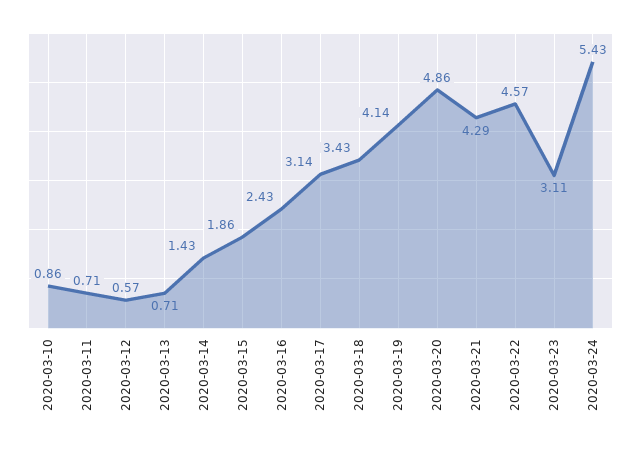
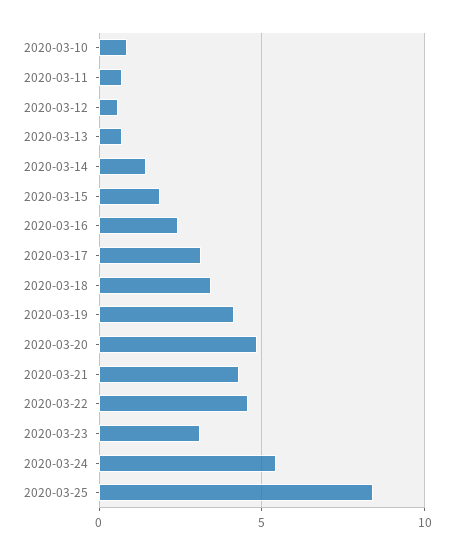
2020-03-25: none -> 8.5

